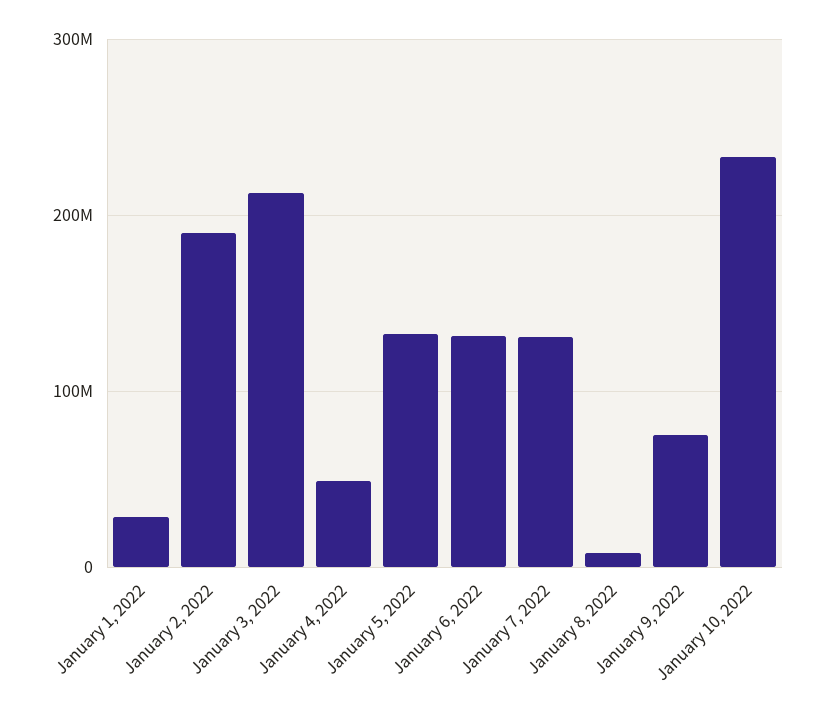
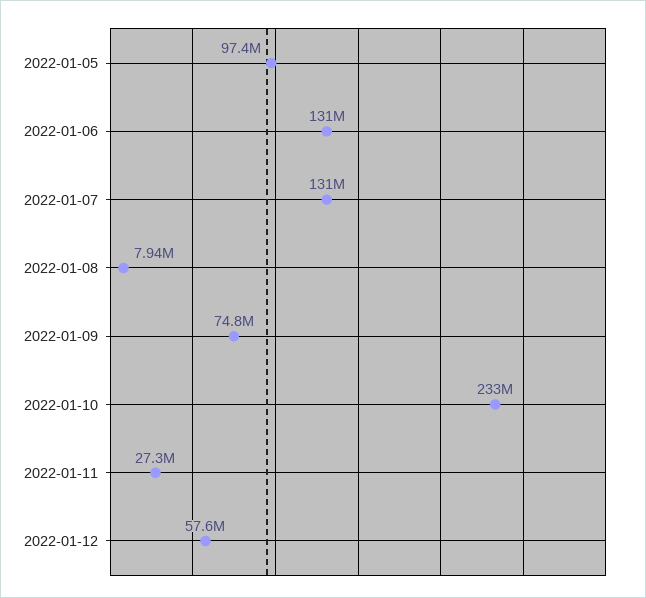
January 1, 2022: 30000000 -> none
January 2, 2022: 190000000 -> none
January 3, 2022: 210000000 -> none
January 4, 2022: 50000000 -> none
January 5, 2022: 130000000 -> 97400000
2022-01-11: none -> 27300000
2022-01-12: none -> 57600000

